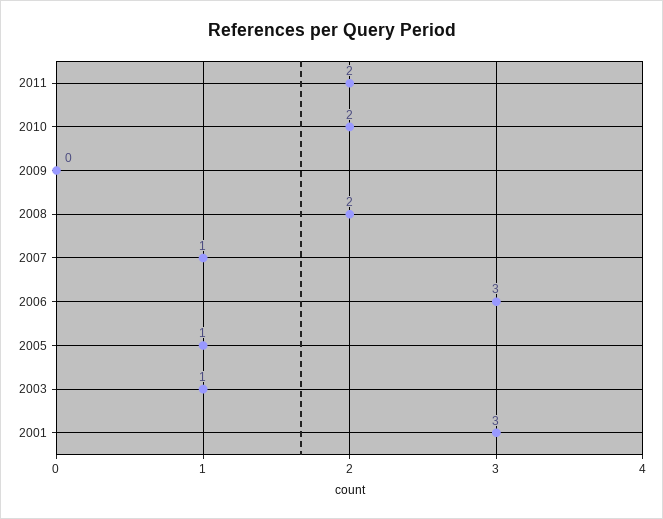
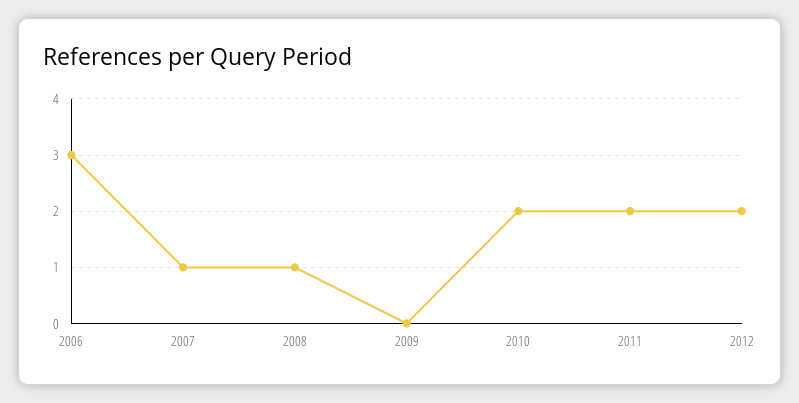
2008: 2 -> 1
2005: 1 -> none
2003: 1 -> none
2001: 3 -> none
2012: none -> 2

